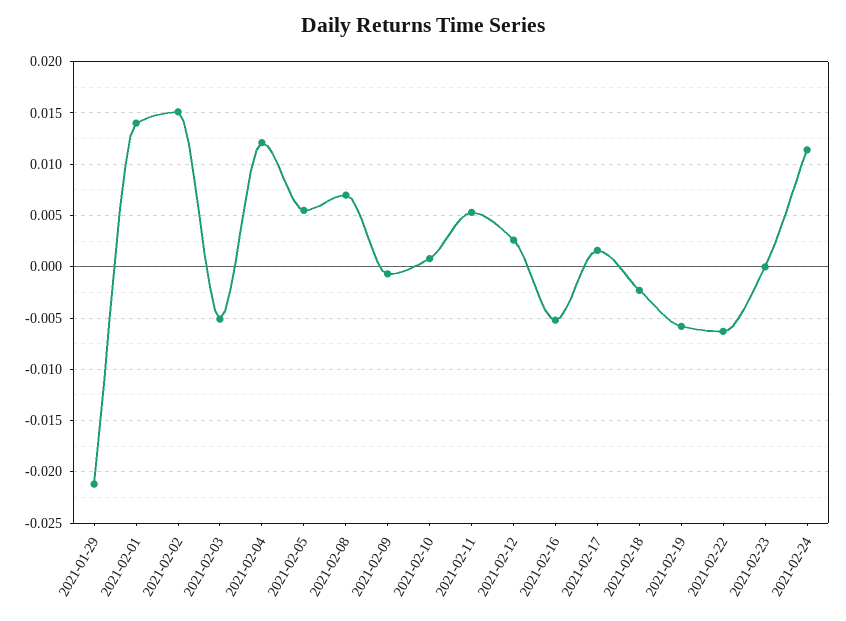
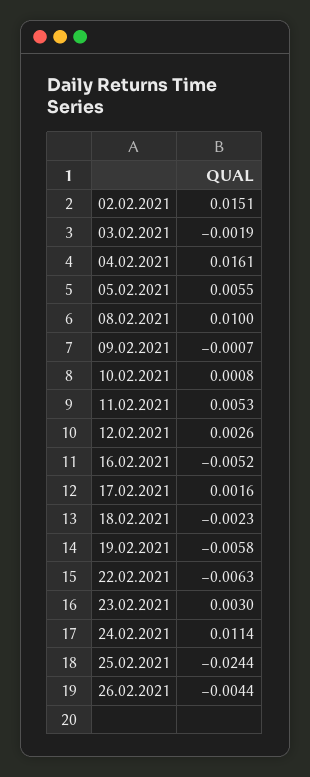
2021-01-29: -0.021 -> none
2021-02-01: 0.014 -> none
2021-02-03: -0.005 -> -0.0019
2021-02-04: 0.012 -> 0.0161
2021-02-08: 0.007 -> 0.01
2021-02-23: 0 -> 0.003
25.02.2021: none -> -0.0244
26.02.2021: none -> -0.0044

